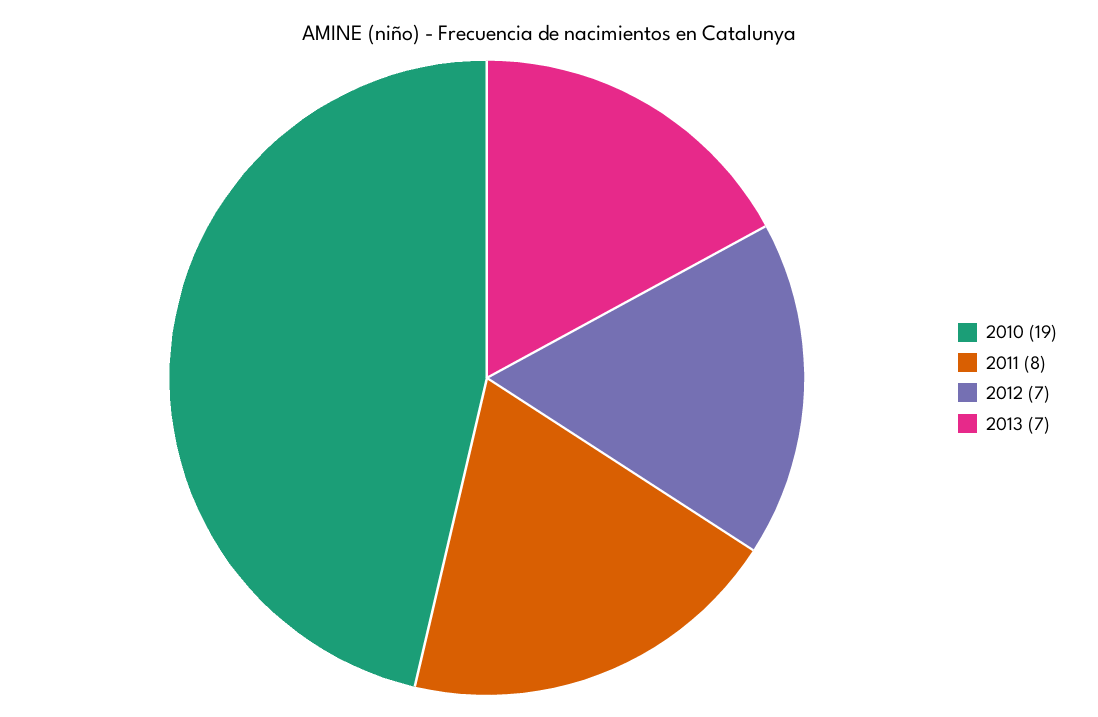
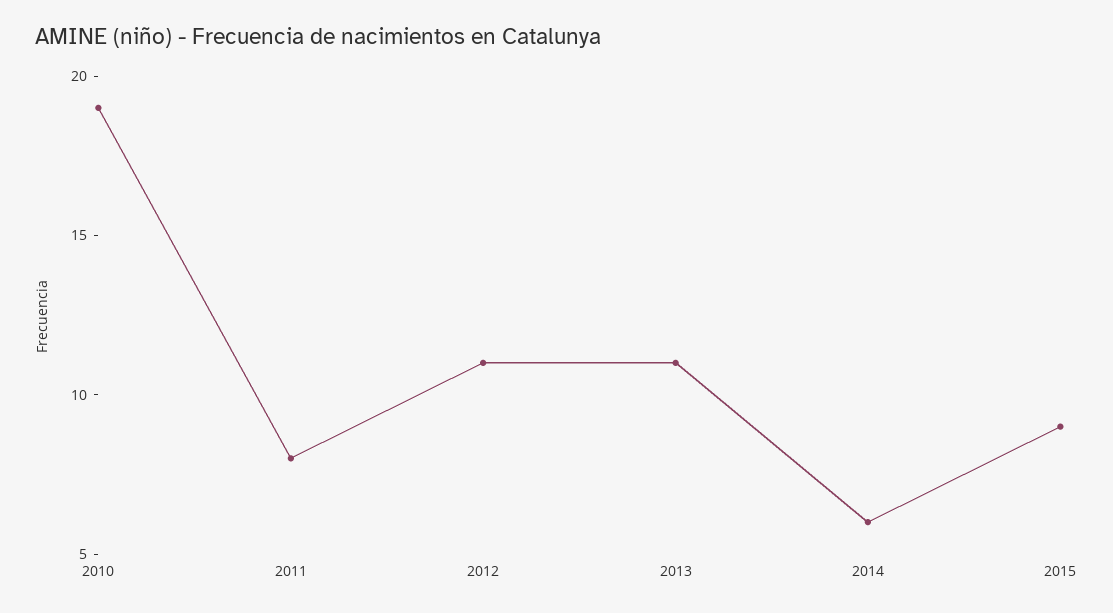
2012: 7 -> 11
2013: 7 -> 11
2014: none -> 6
2015: none -> 9

